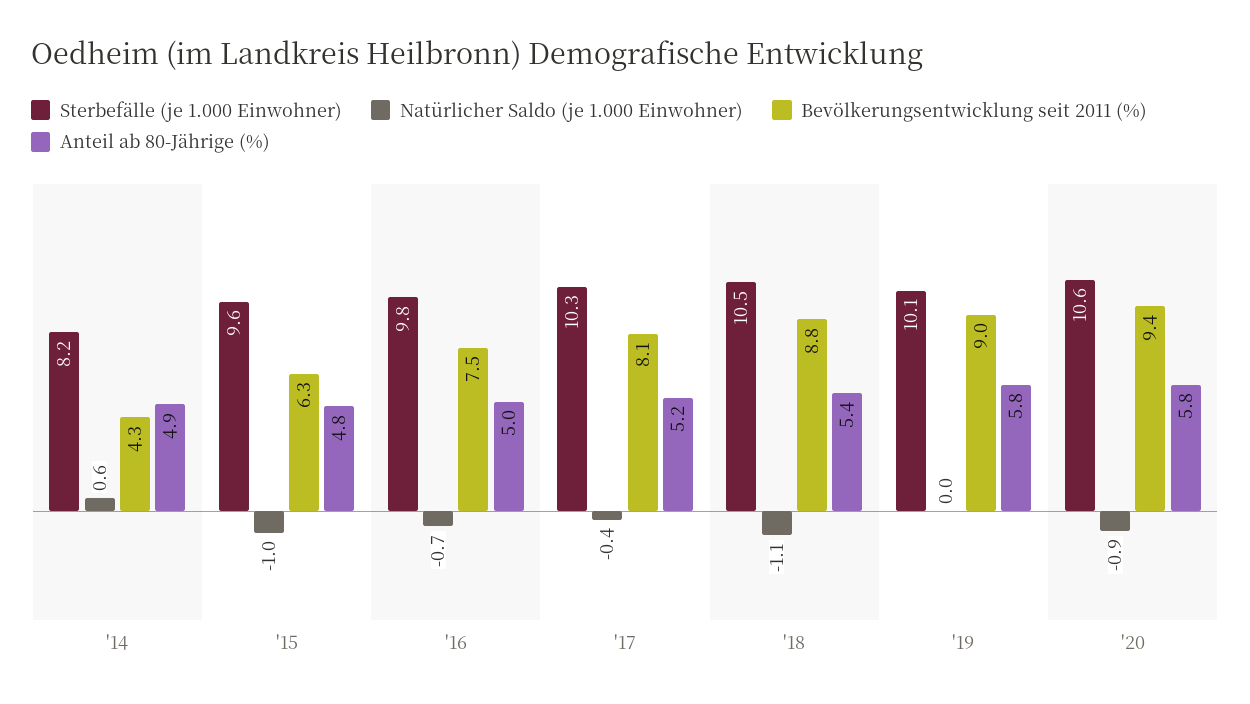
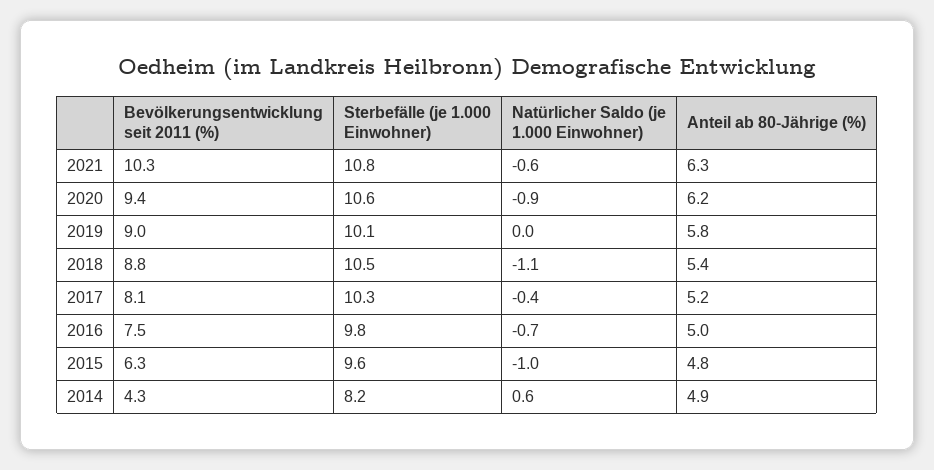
Anteil ab 80-Jährige (%), '20: 5.8 -> 6.2
Bevölkerungsentwicklung seit 2011 (%), 2021: none -> 10.3
Sterbefälle (je 1.000 Einwohner), 2021: none -> 10.8
Natürlicher Saldo (je 1.000 Einwohner), 2021: none -> -0.6
Anteil ab 80-Jährige (%), 2021: none -> 6.3

